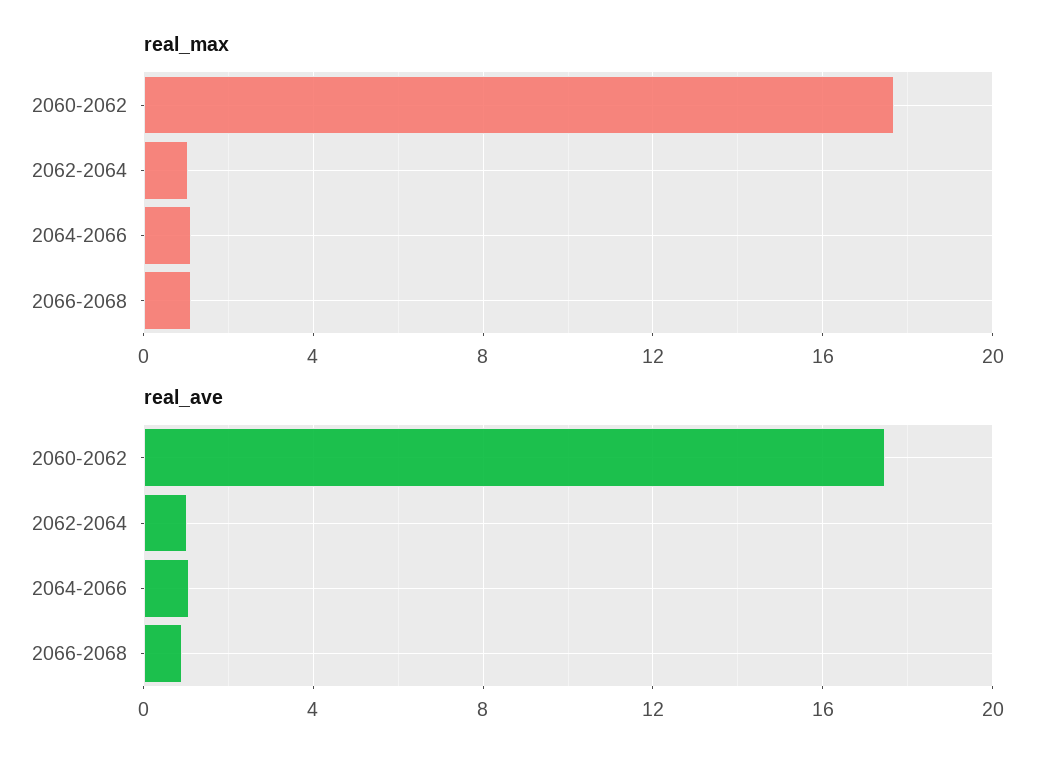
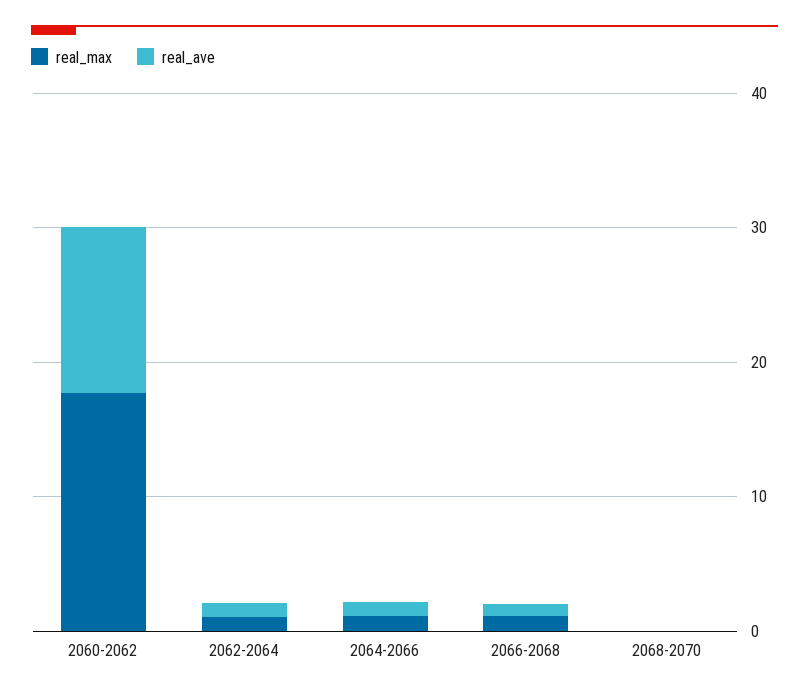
real_ave, 2060-2062: 17.5 -> 12
real_max, 2068-2070: none -> 0
real_ave, 2068-2070: none -> 0

